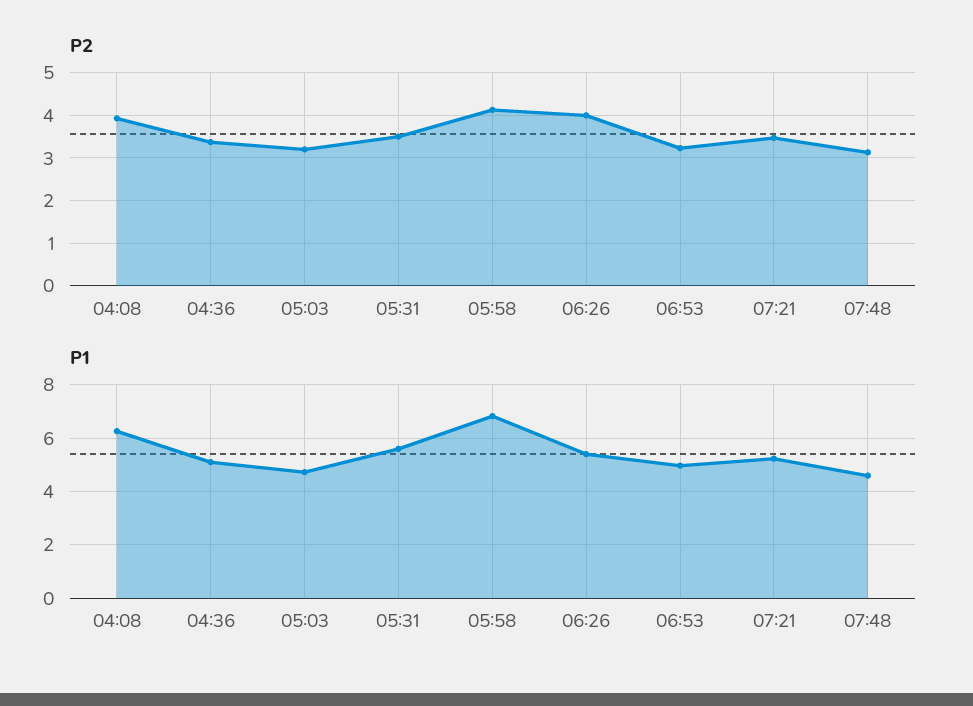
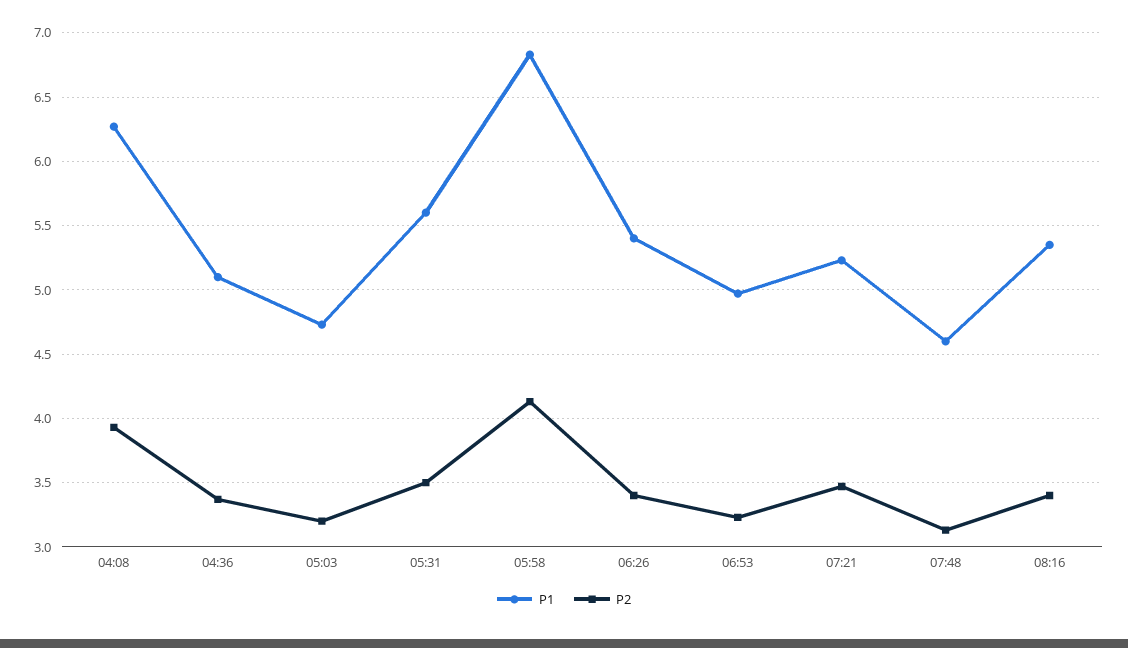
P2, 06:26: 4 -> 3.4
P1, 08:16: none -> 5.35
P2, 08:16: none -> 3.4

